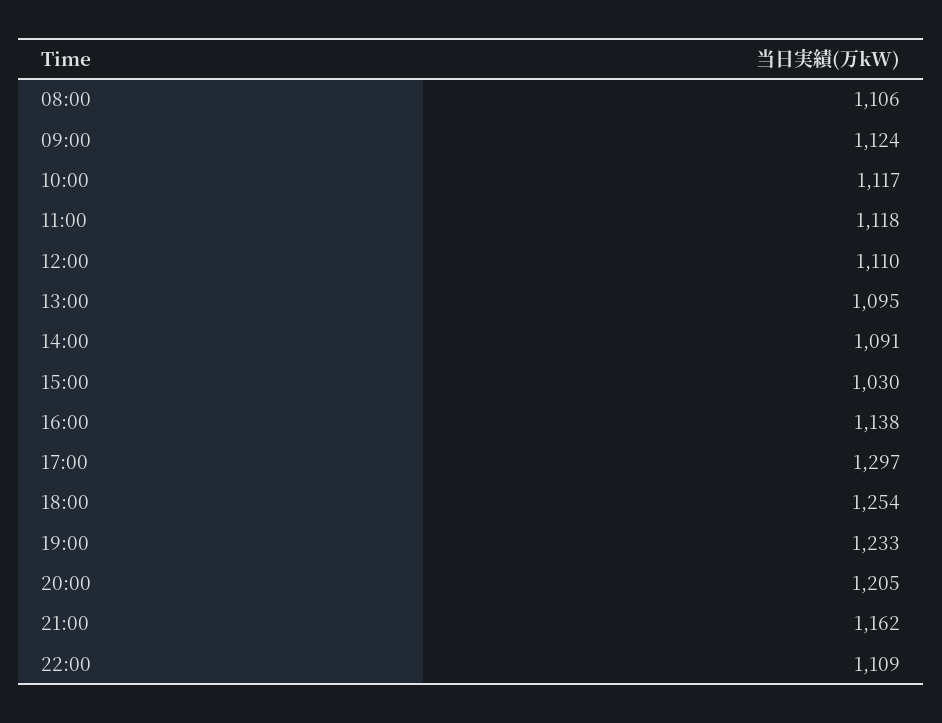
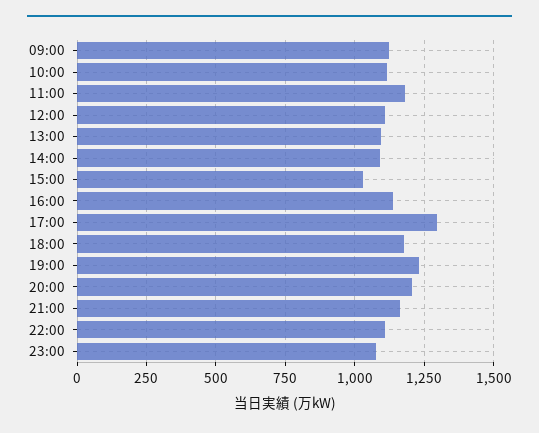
08:00: 1106 -> none
11:00: 1118 -> 1175
18:00: 1254 -> 1175
23:00: none -> 1075

